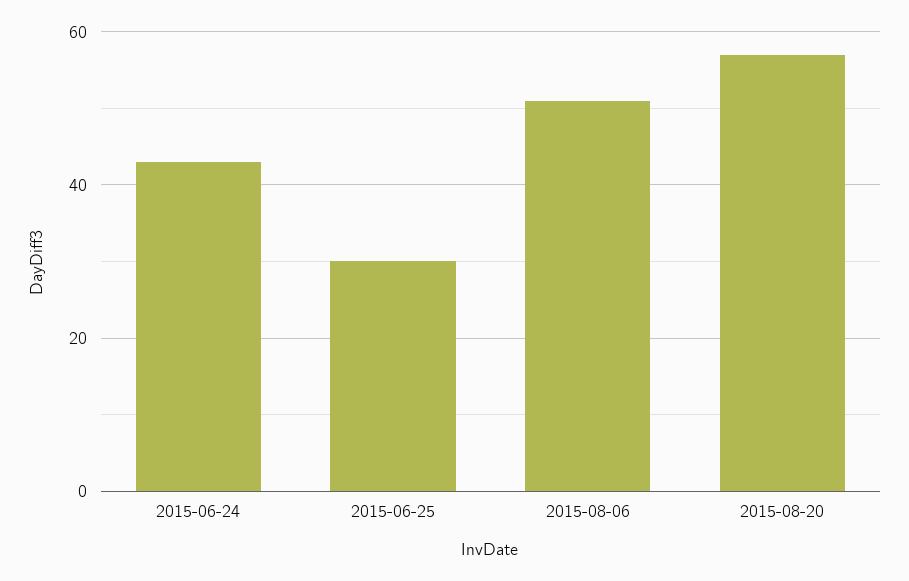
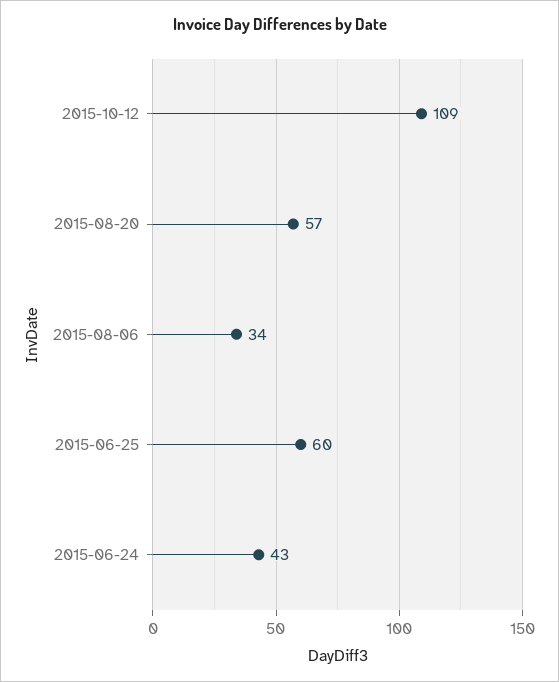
2015-06-25: 30 -> 60
2015-08-06: 50 -> 34
2015-10-12: none -> 109

